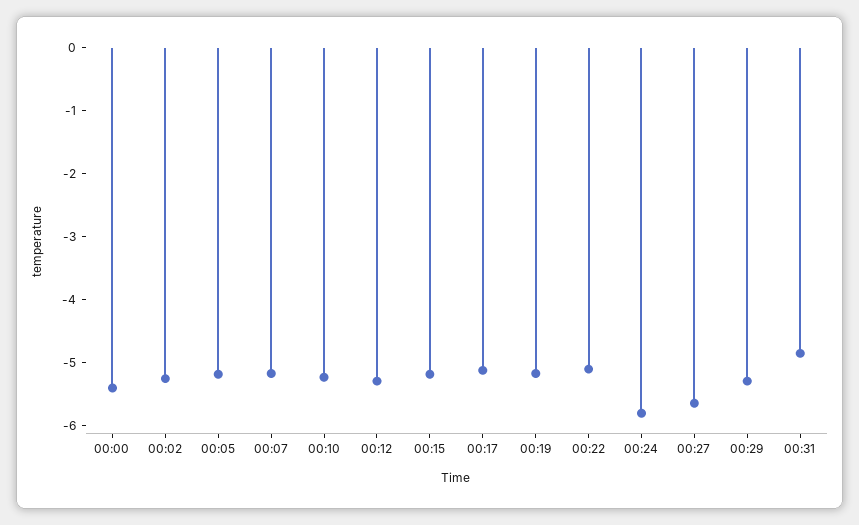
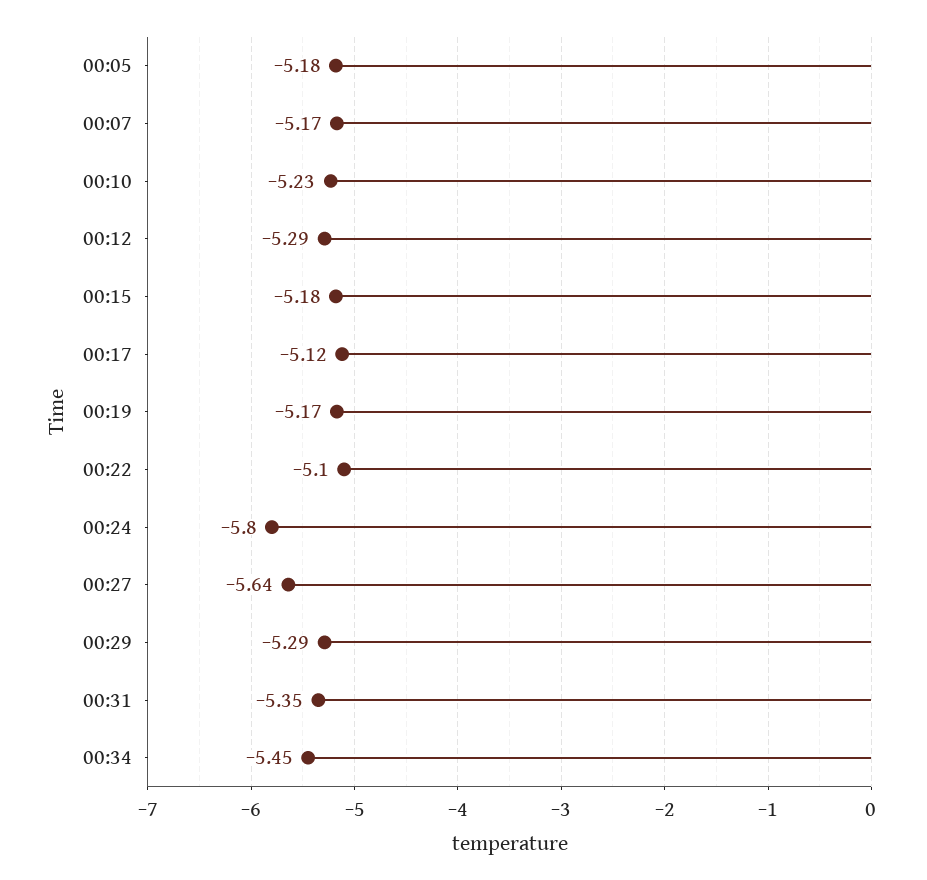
00:00: -5.4 -> none
00:02: -5.2 -> none
00:31: -4.8 -> -5.35
00:34: none -> -5.45

